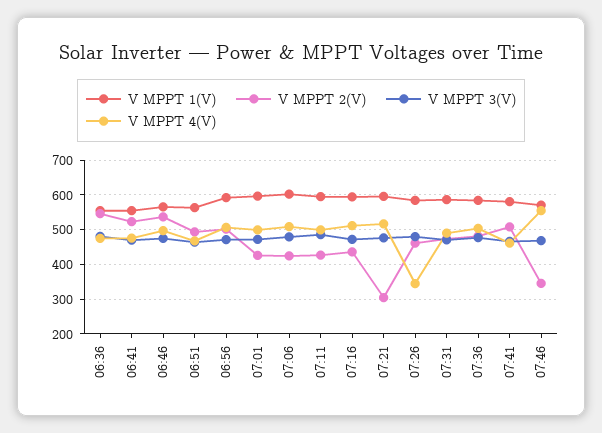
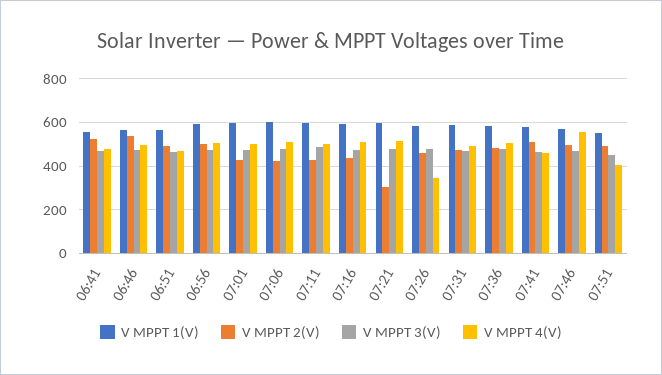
V MPPT 1(V), 06:36: 560 -> none
V MPPT 2(V), 06:36: 540 -> none
V MPPT 3(V), 06:36: 480 -> none
V MPPT 4(V), 06:36: 480 -> none
V MPPT 2(V), 07:46: 340 -> 500
V MPPT 1(V), 07:51: none -> 550
V MPPT 2(V), 07:51: none -> 500
V MPPT 3(V), 07:51: none -> 450
V MPPT 4(V), 07:51: none -> 400

